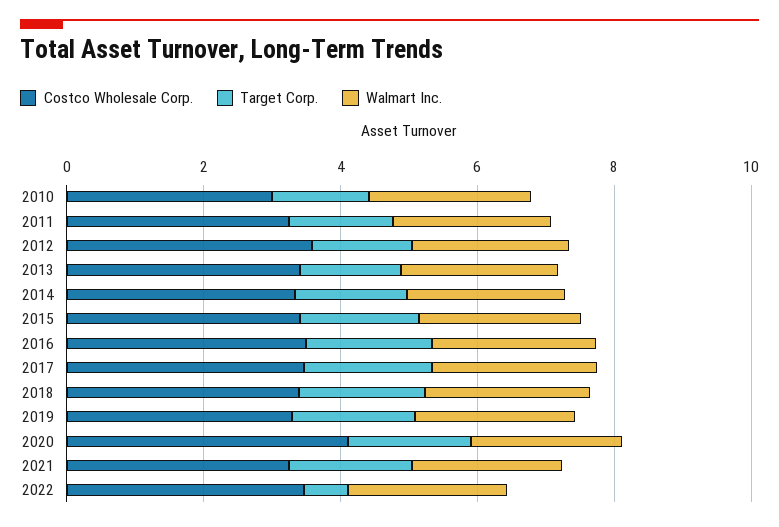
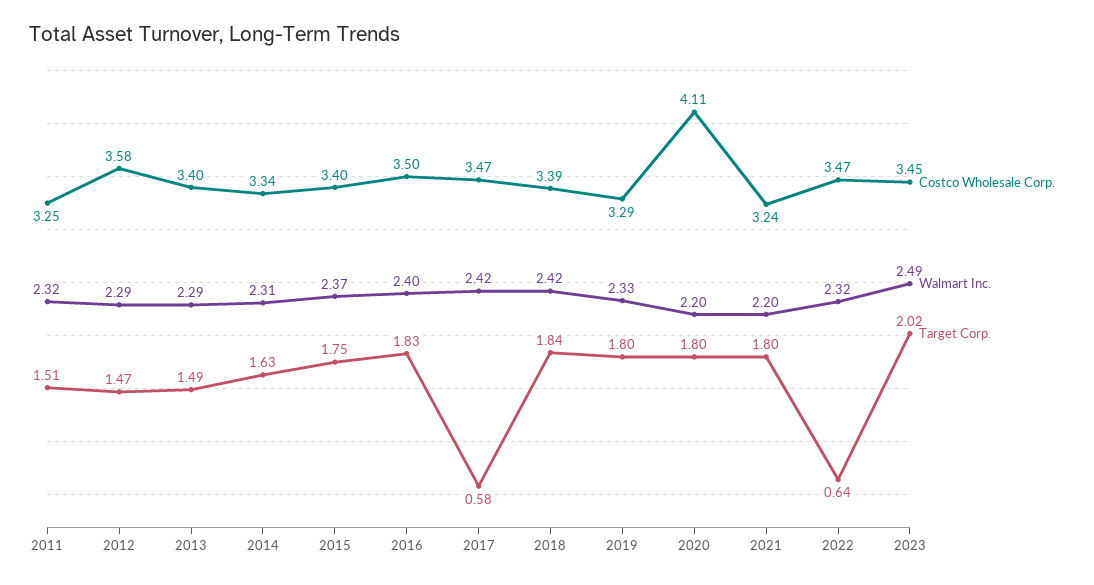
Costco Wholesale Corp., 2010: 3 -> none
Target Corp., 2010: 1.5 -> none
Walmart Inc., 2010: 2.5 -> none
Target Corp., 2017: 2 -> 0.58
Costco Wholesale Corp., 2023: none -> 3.45
Walmart Inc., 2023: none -> 2.49
Target Corp., 2023: none -> 2.02

